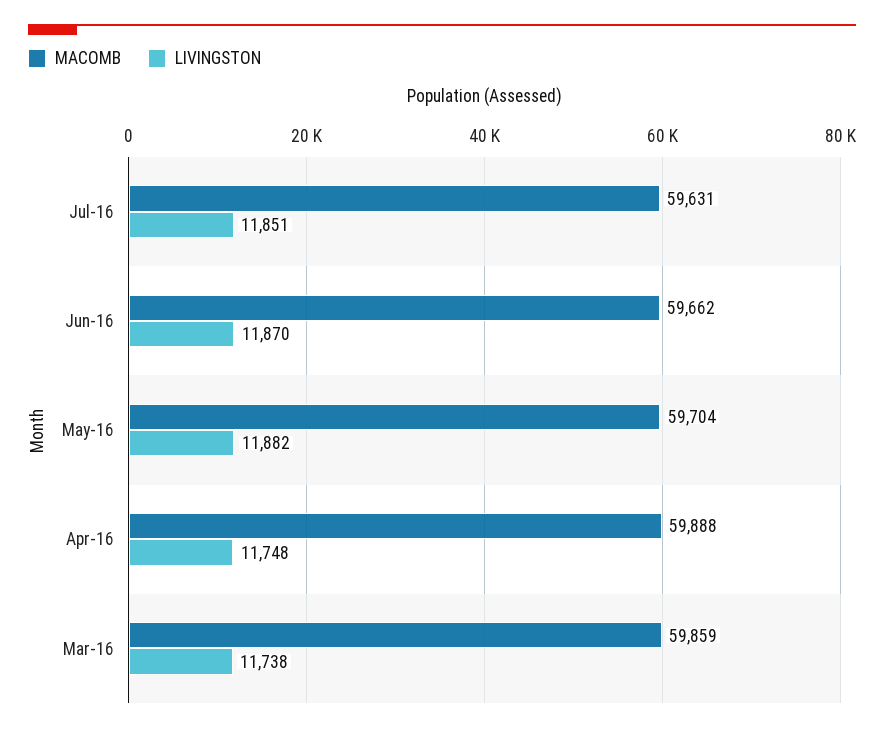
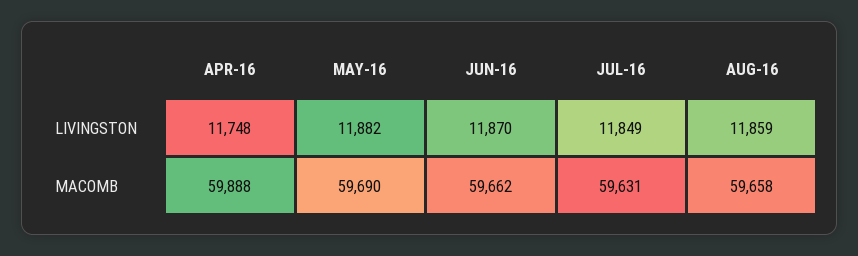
LIVINGSTON, Jul-16: 11851 -> 11849
MACOMB, May-16: 59704 -> 59690
MACOMB, Mar-16: 59859 -> none
LIVINGSTON, Mar-16: 11738 -> none
LIVINGSTON, AUG-16: none -> 11859
MACOMB, AUG-16: none -> 59658

